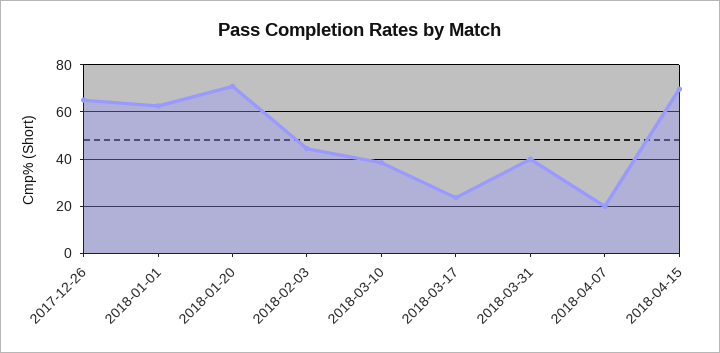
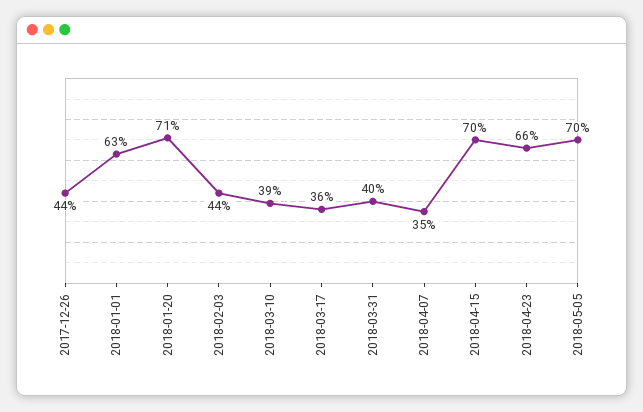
2017-12-26: 65 -> 44
2018-03-17: 25 -> 36
2018-04-07: 20 -> 35
2018-04-23: none -> 66
2018-05-05: none -> 70

